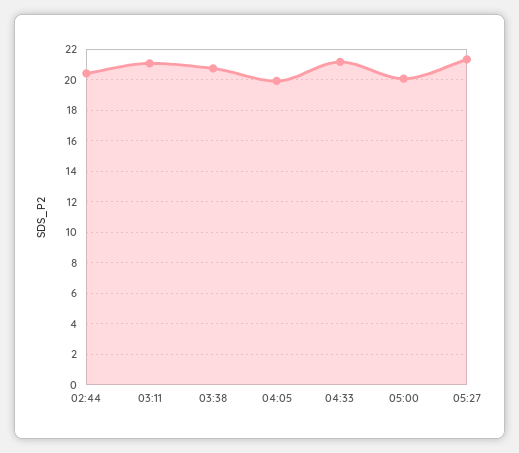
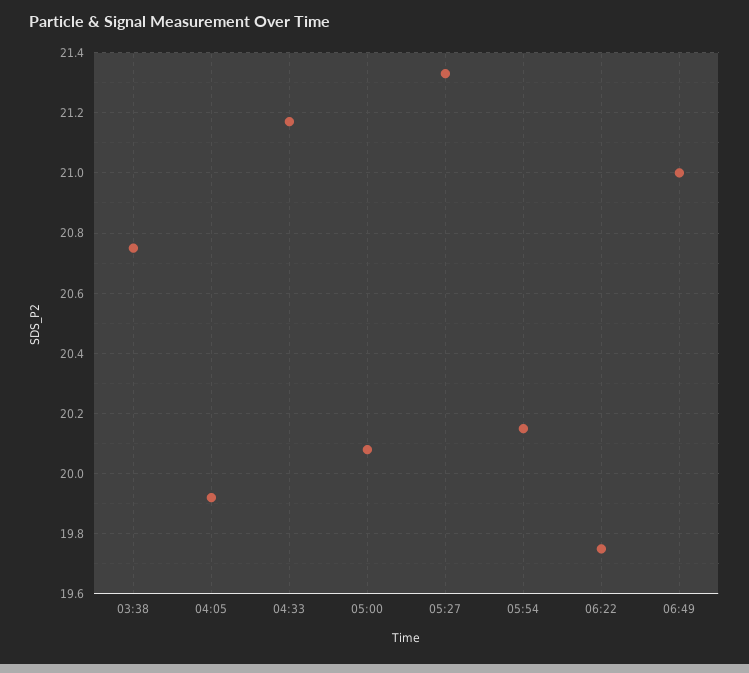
02:44: 20.5 -> none
03:11: 21 -> none
05:54: none -> 20.15
06:22: none -> 19.75
06:49: none -> 21

